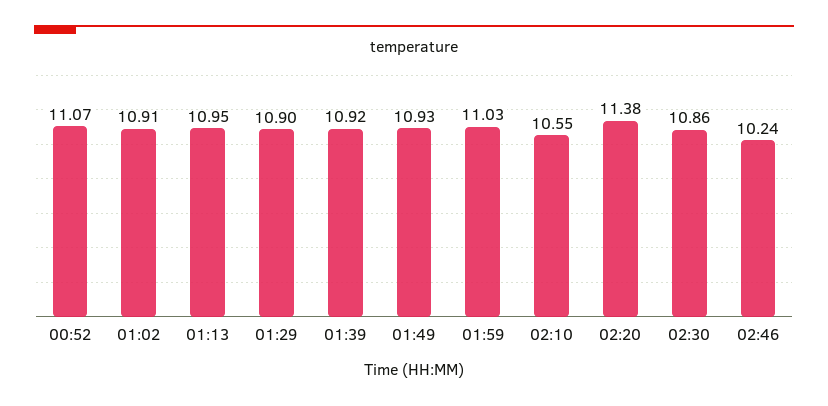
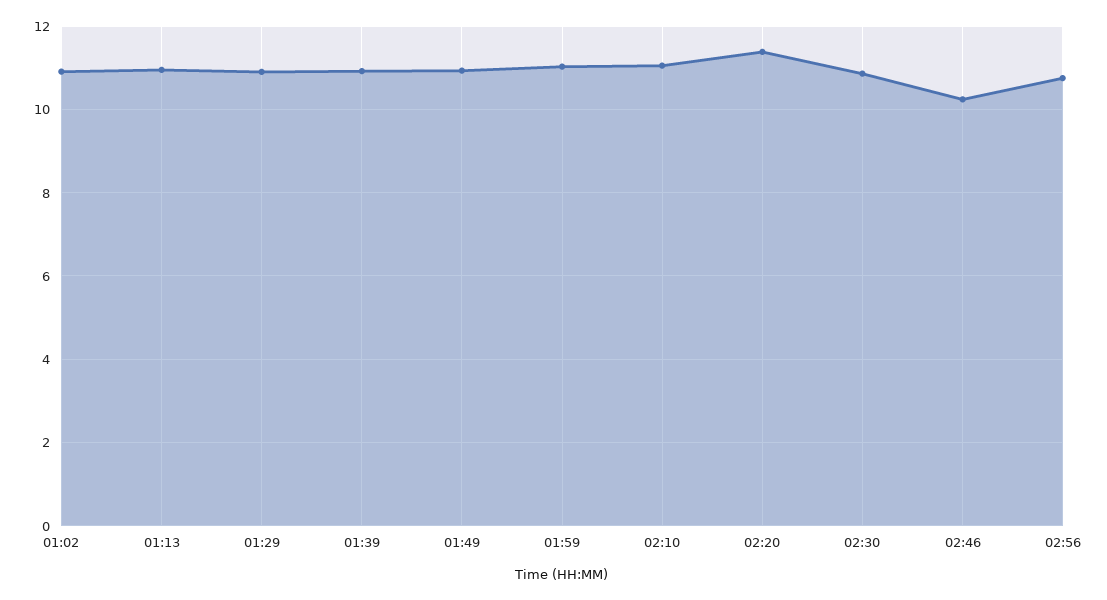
00:52: 11.07 -> none
02:10: 10.55 -> 11
02:56: none -> 10.8

